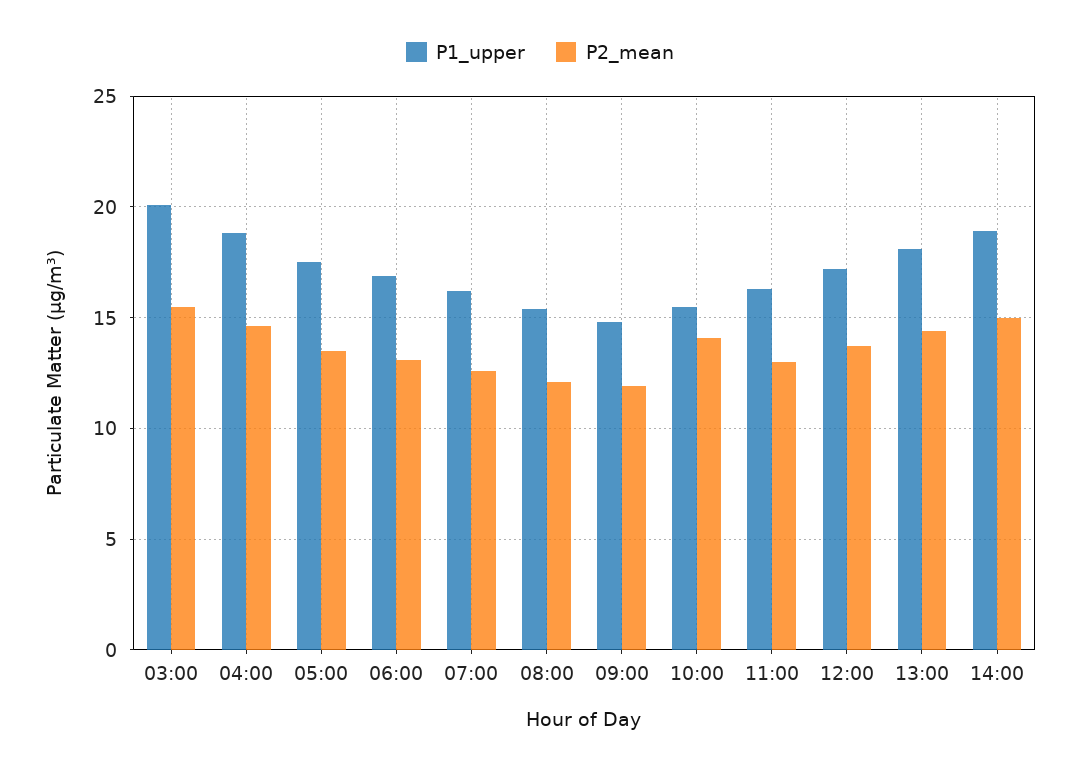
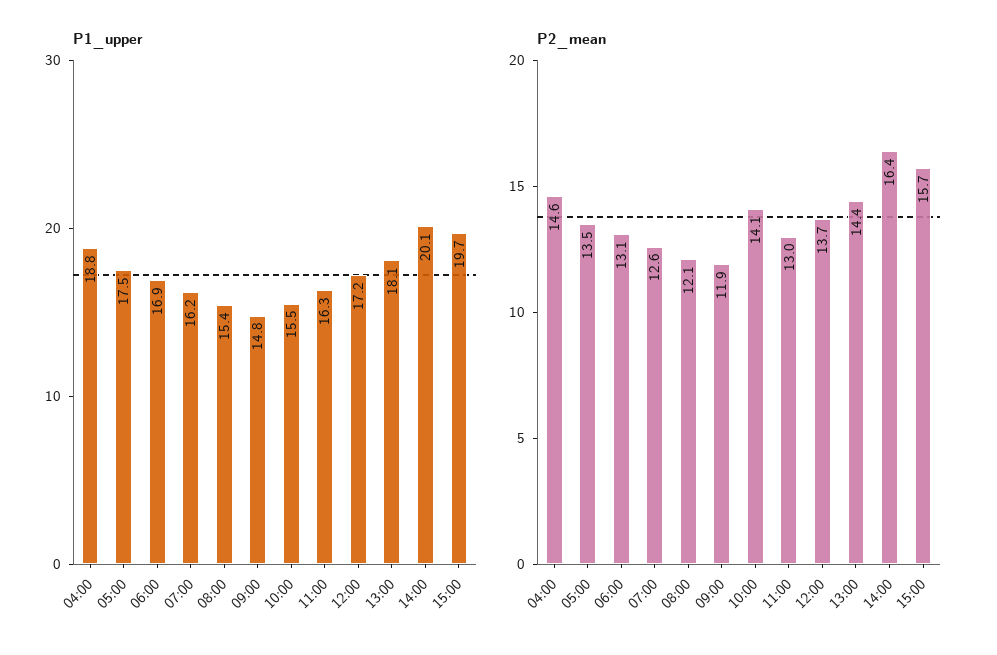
P1_upper, 03:00: 20 -> none
P2_mean, 03:00: 15.5 -> none
P1_upper, 14:00: 19 -> 20.1
P2_mean, 14:00: 15 -> 16.4
P1_upper, 15:00: none -> 19.7
P2_mean, 15:00: none -> 15.7

